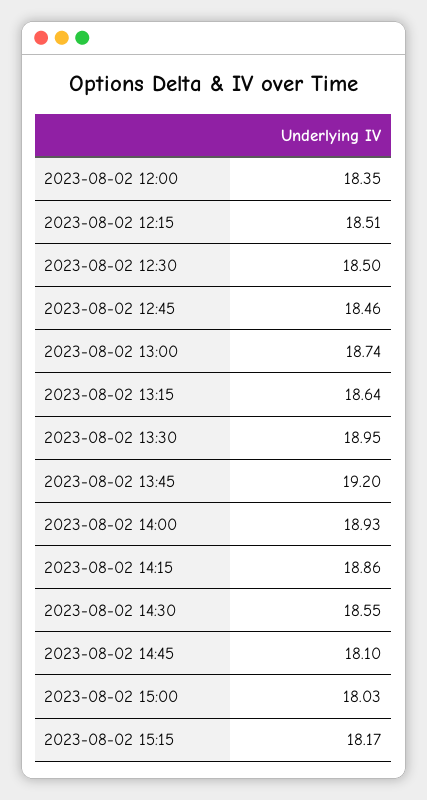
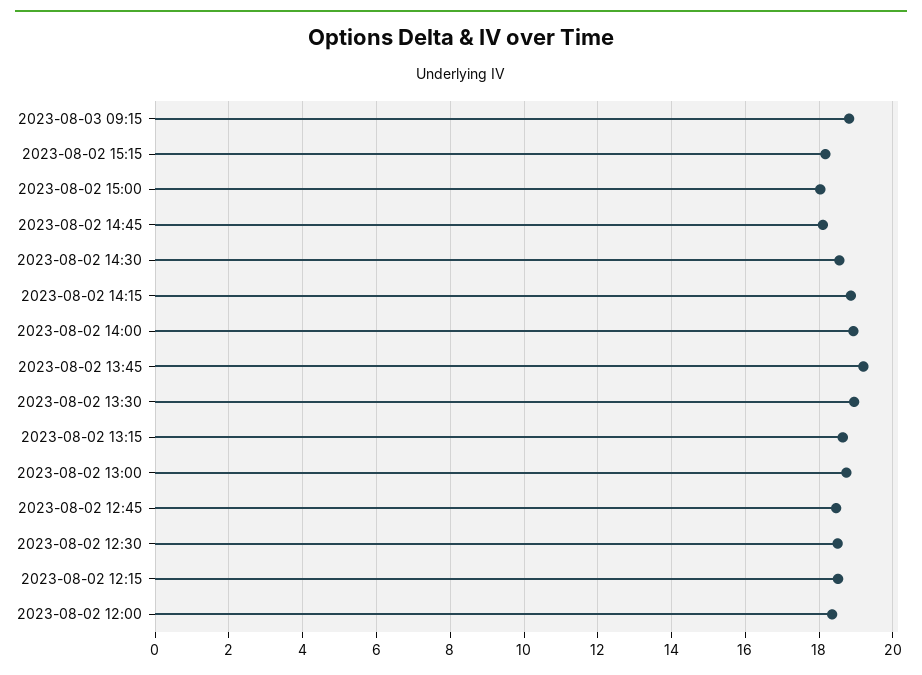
2023-08-03 09:15: none -> 18.8

